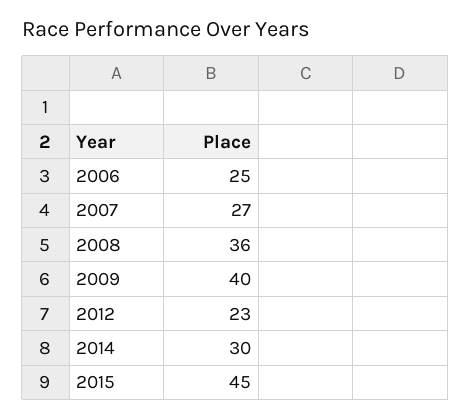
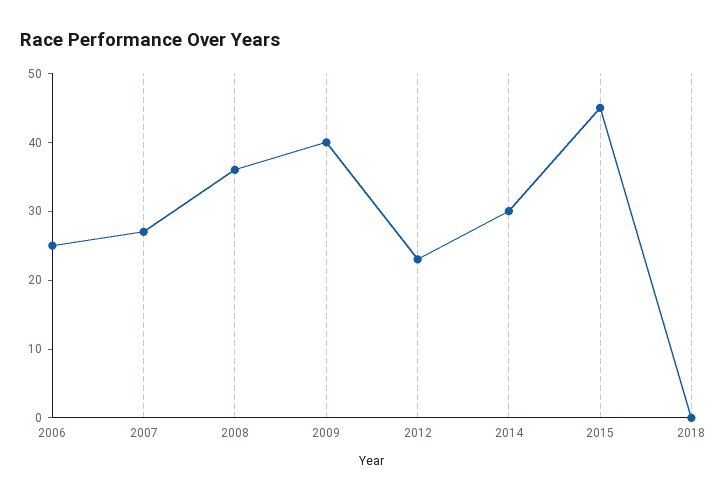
2018: none -> 0

